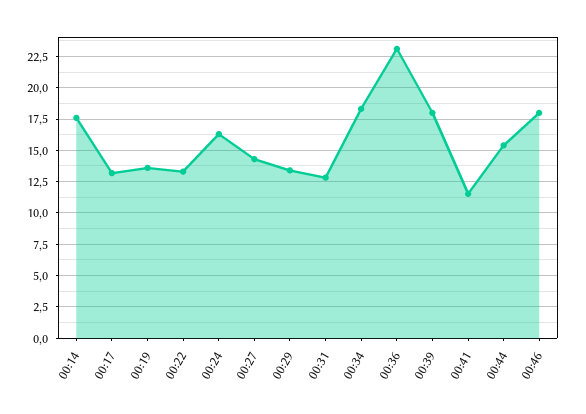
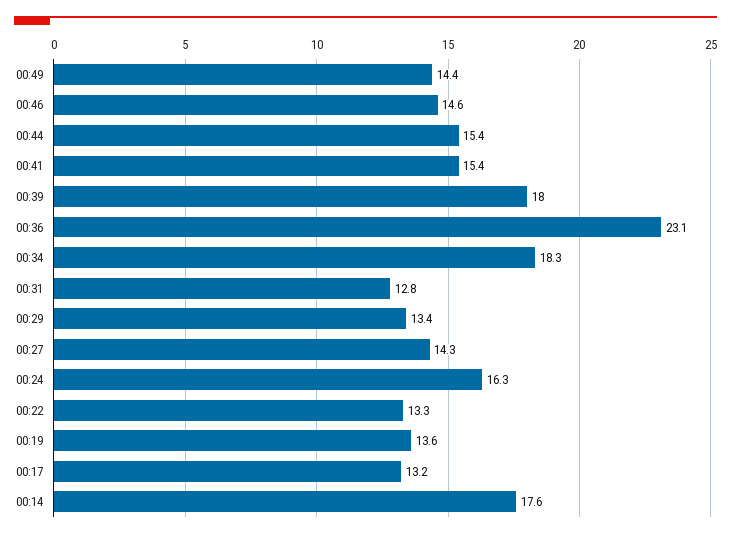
00:41: 11.5 -> 15.4
00:46: 18 -> 14.6
00:49: none -> 14.4

